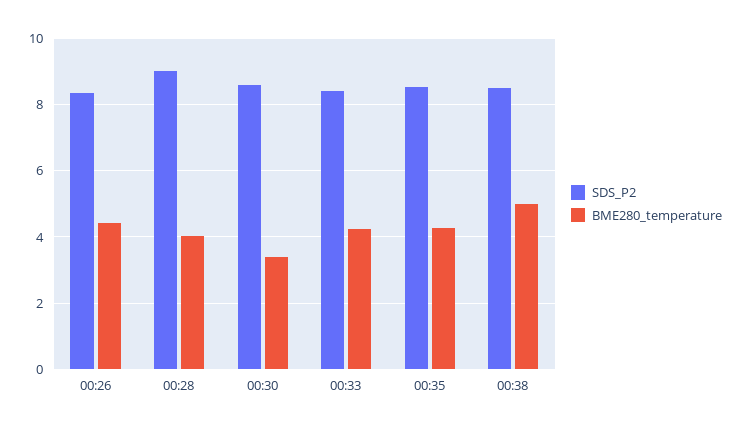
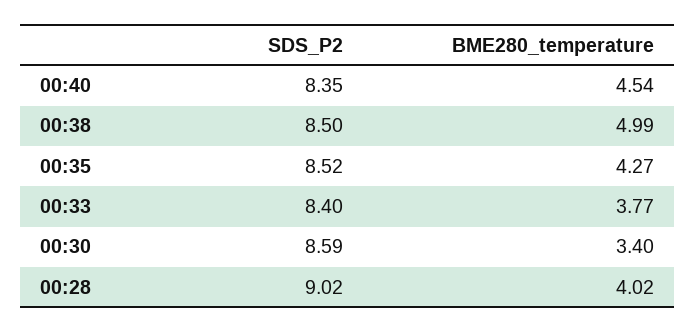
SDS_P2, 00:26: 8.4 -> none
BME280_temperature, 00:26: 4.4 -> none
BME280_temperature, 00:33: 4.2 -> 3.77
SDS_P2, 00:40: none -> 8.35
BME280_temperature, 00:40: none -> 4.54

